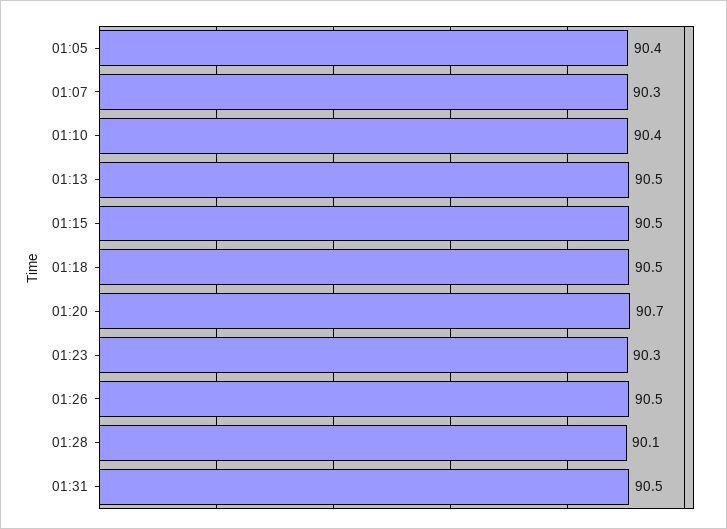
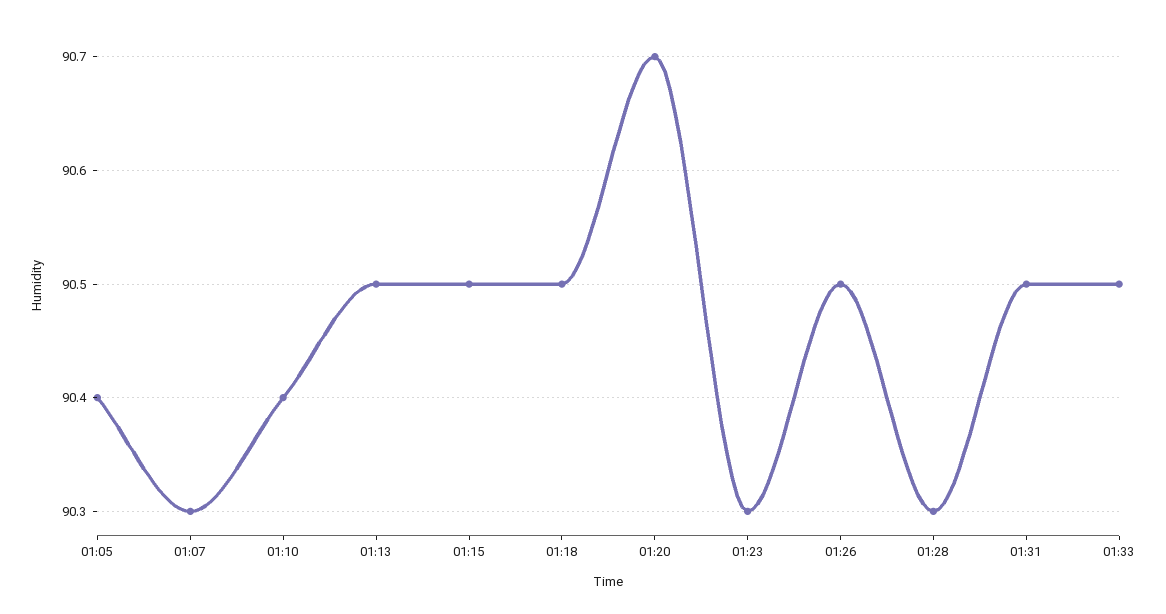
01:28: 90.1 -> 90.3
01:33: none -> 90.5

